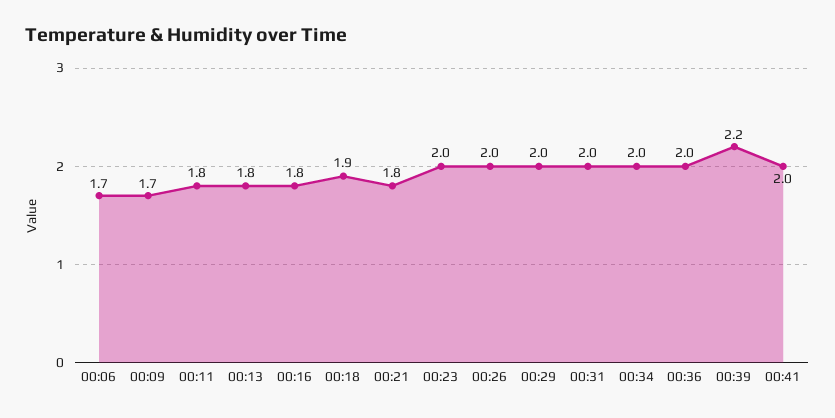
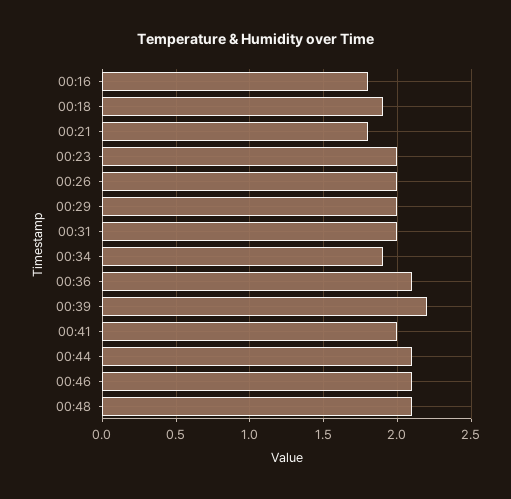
00:06: 1.7 -> none
00:09: 1.7 -> none
00:11: 1.8 -> none
00:13: 1.8 -> none
00:34: 2 -> 1.9
00:36: 2 -> 2.1
00:44: none -> 2.1
00:46: none -> 2.1
00:48: none -> 2.1

